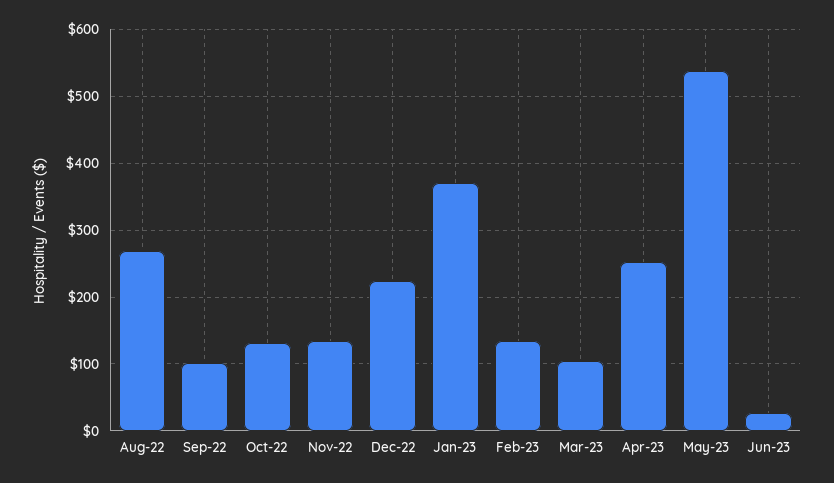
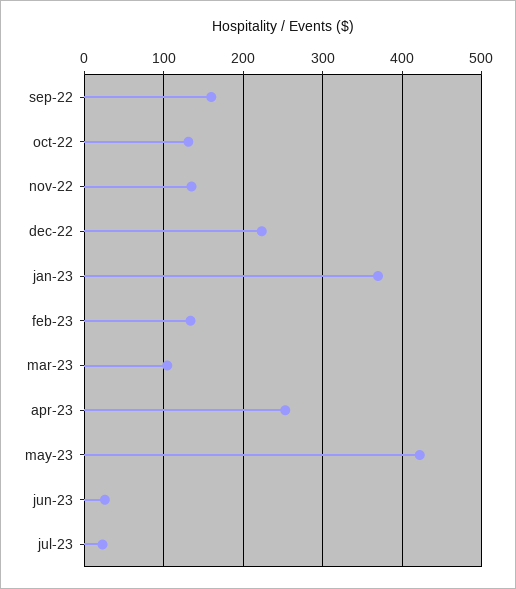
Aug-22: 270 -> none
Sep-22: 100 -> 160
May-23: 540 -> 420
jul-23: none -> 20

